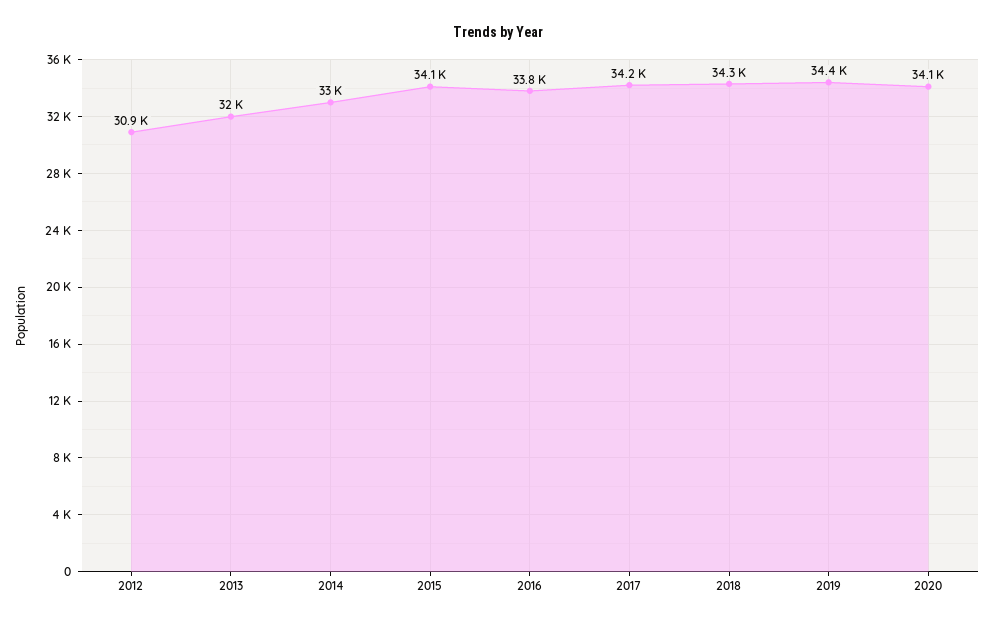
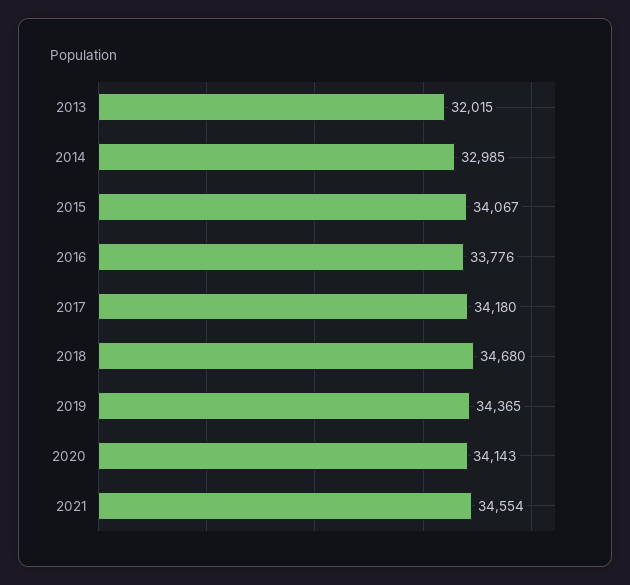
2012: 30900 -> none
2018: 34300 -> 34680
2021: none -> 34554

